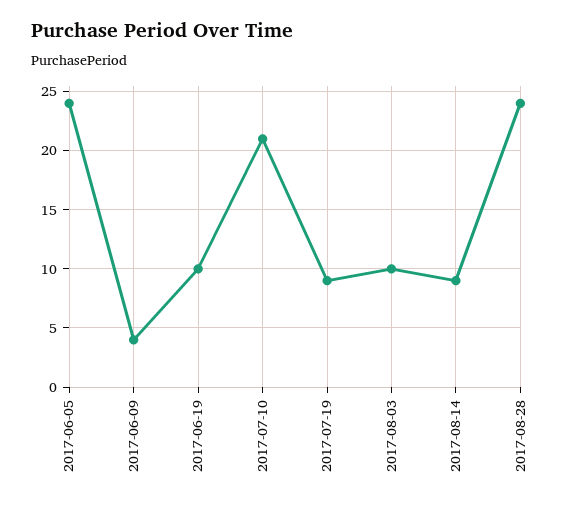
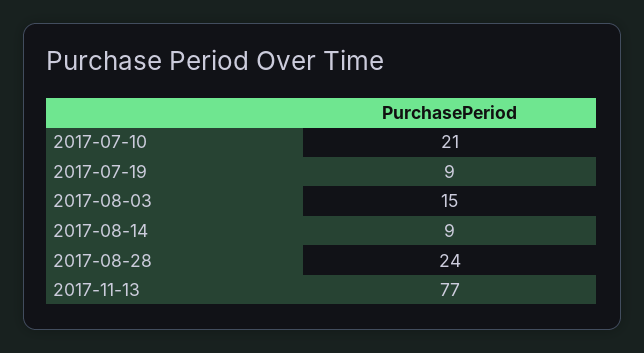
2017-06-05: 24 -> none
2017-06-09: 4 -> none
2017-06-19: 10 -> none
2017-08-03: 10 -> 15
2017-11-13: none -> 77

